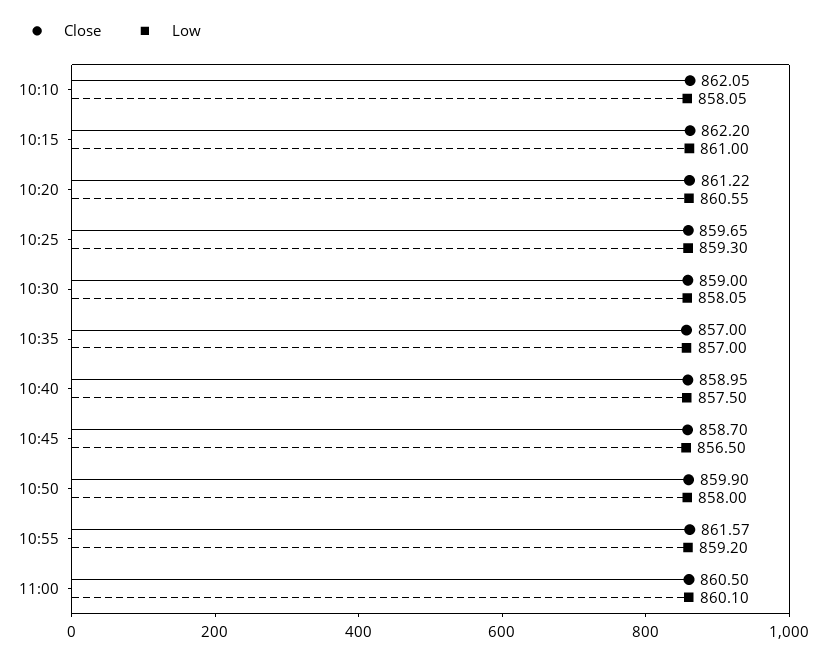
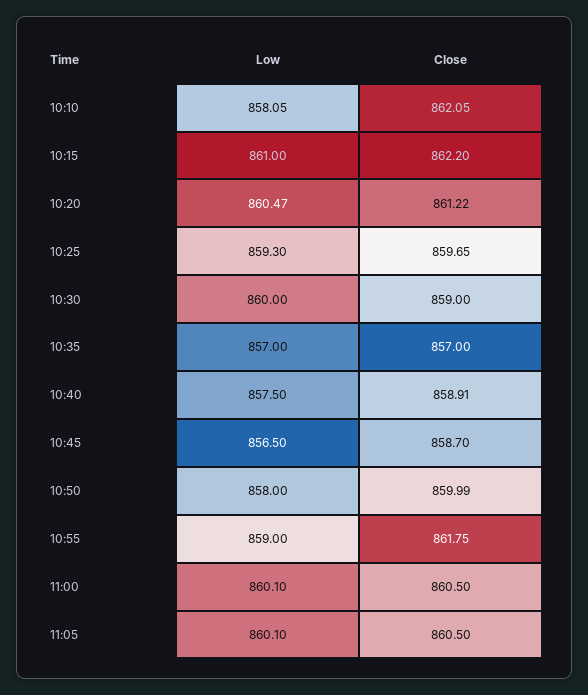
Low, 10:20: 860.55 -> 860.47
Low, 10:30: 858.05 -> 860
Close, 10:40: 858.95 -> 858.91
Close, 10:50: 859.9 -> 859.99
Close, 10:55: 861.57 -> 861.75
Low, 10:55: 859.2 -> 859
Low, 11:05: none -> 860.1
Close, 11:05: none -> 860.5

